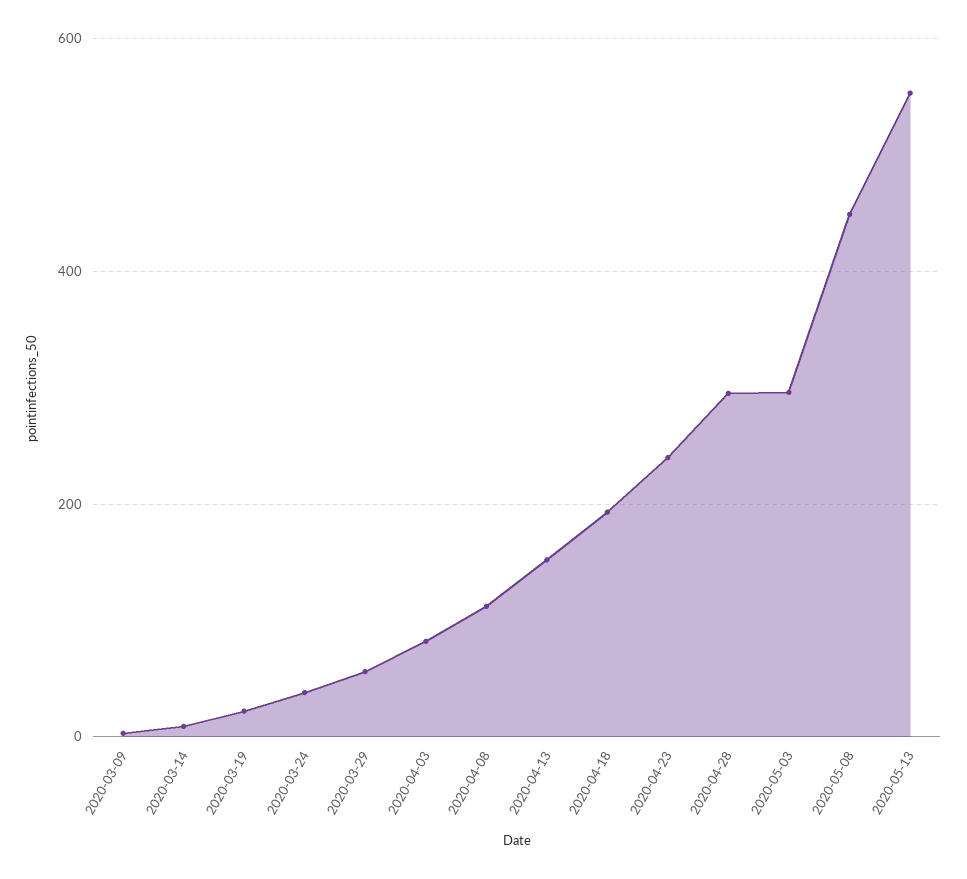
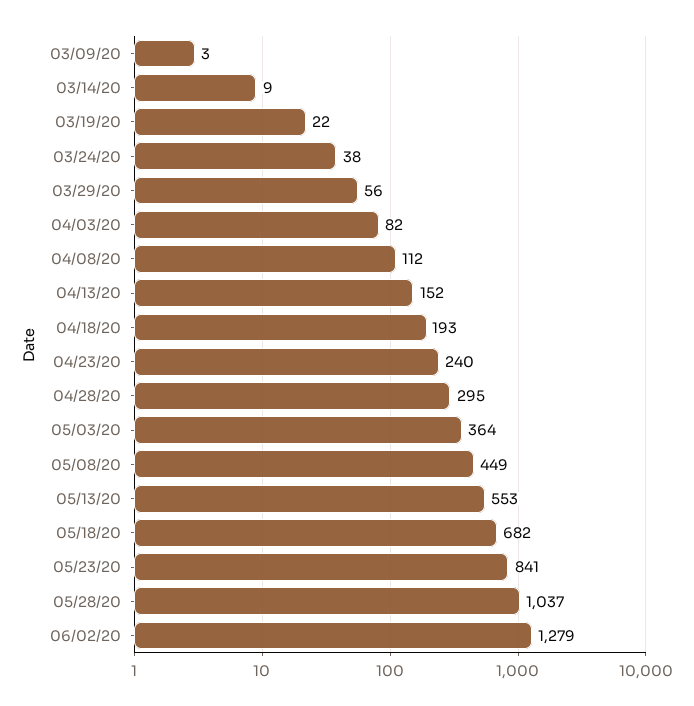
2020-05-03: 300 -> 364
05/18/20: none -> 682
05/23/20: none -> 841
05/28/20: none -> 1037
06/02/20: none -> 1279

